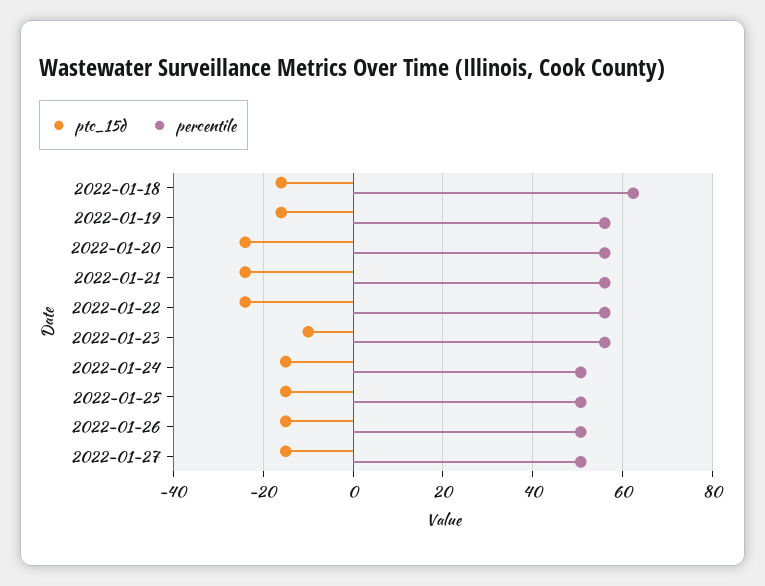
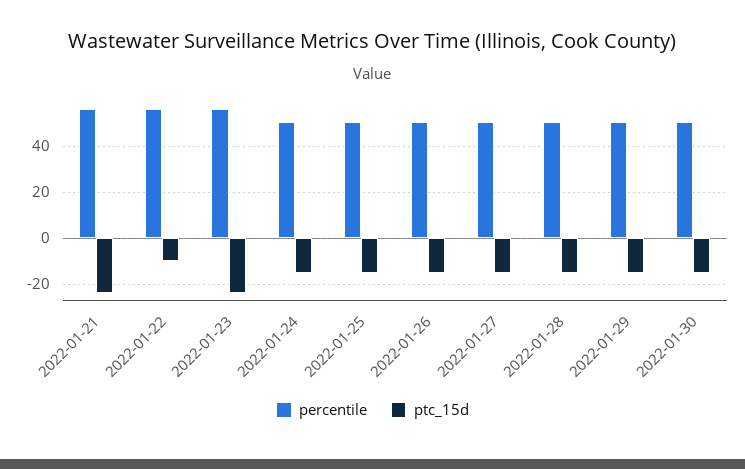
ptc_15d, 2022-01-18: -16 -> none
percentile, 2022-01-18: 62 -> none
ptc_15d, 2022-01-19: -16 -> none
percentile, 2022-01-19: 56 -> none
ptc_15d, 2022-01-20: -24 -> none
percentile, 2022-01-20: 56 -> none
ptc_15d, 2022-01-22: -24 -> -10
ptc_15d, 2022-01-23: -10 -> -25
percentile, 2022-01-28: none -> 50
ptc_15d, 2022-01-28: none -> -15
percentile, 2022-01-29: none -> 50
ptc_15d, 2022-01-29: none -> -15
percentile, 2022-01-30: none -> 50
ptc_15d, 2022-01-30: none -> -15

